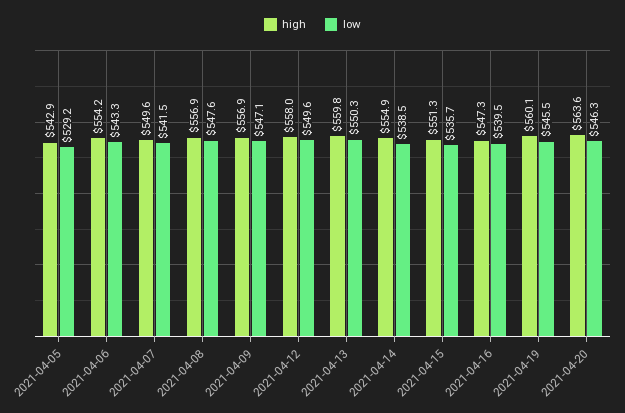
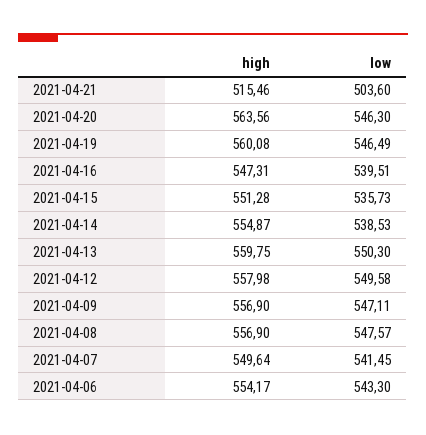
high, 2021-04-05: 542.9 -> none
low, 2021-04-05: 529.2 -> none
low, 2021-04-19: 545.5 -> 546.49
high, 2021-04-21: none -> 515.46
low, 2021-04-21: none -> 503.6

